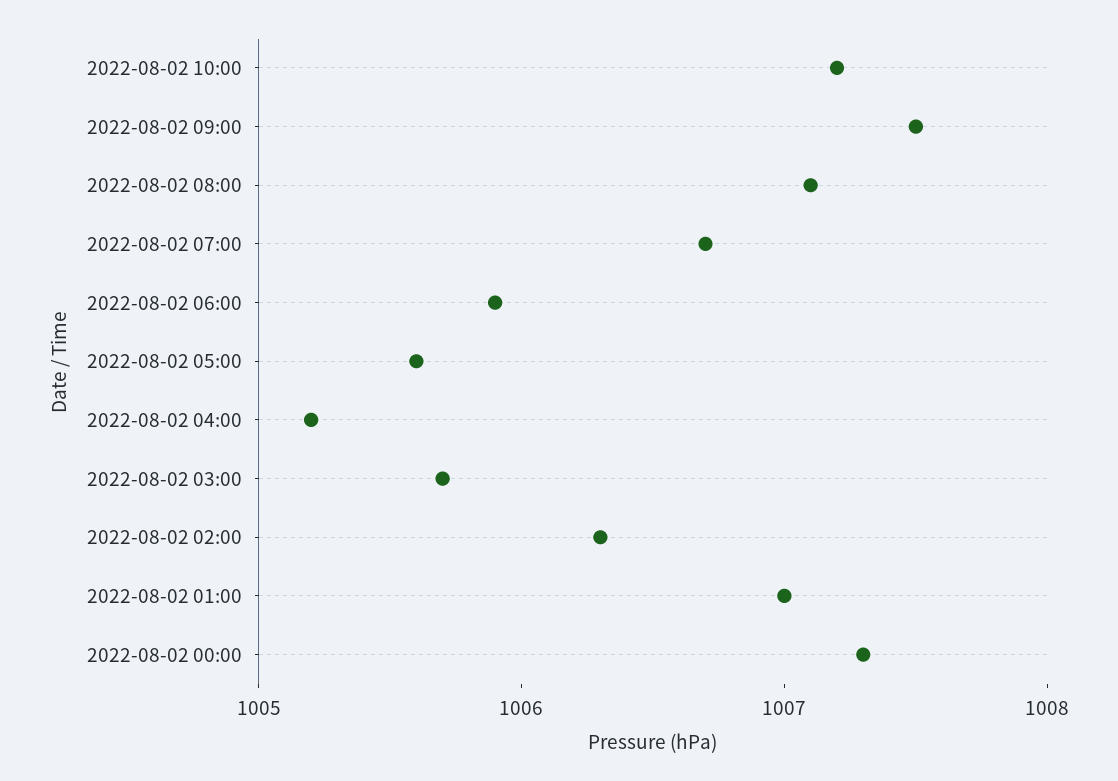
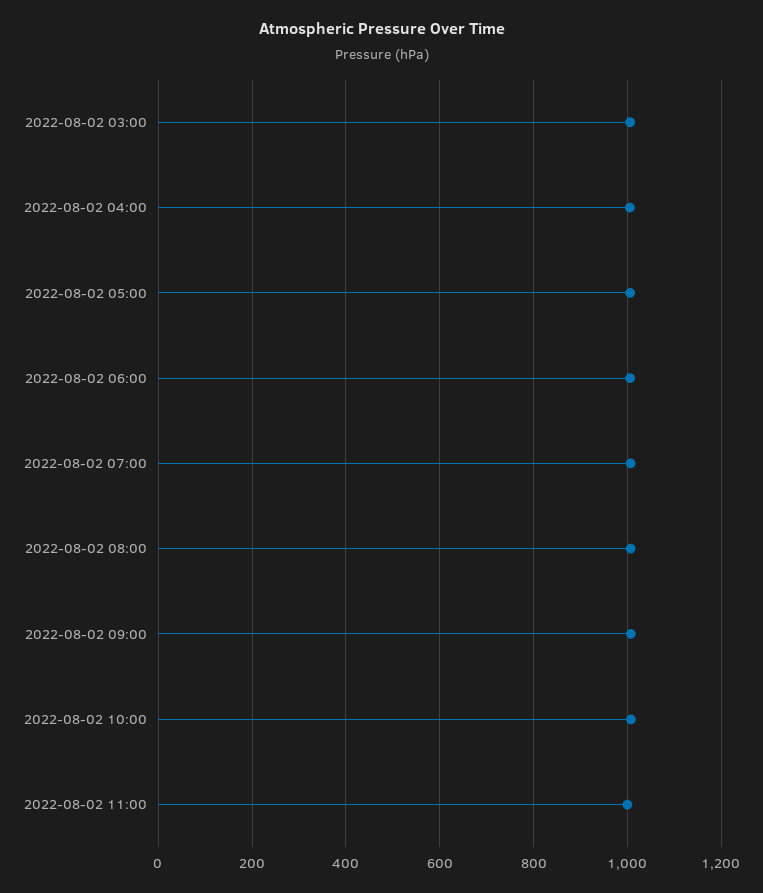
2022-08-02 02:00: 1006.3 -> none
2022-08-02 01:00: 1007 -> none
2022-08-02 00:00: 1007.3 -> none
2022-08-02 11:00: none -> 1000

